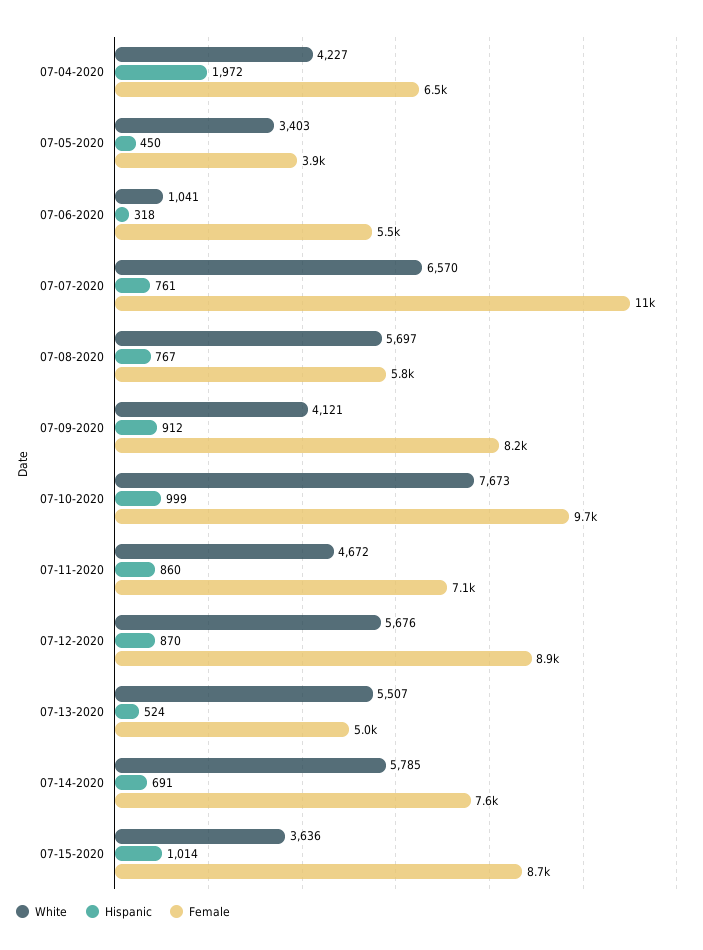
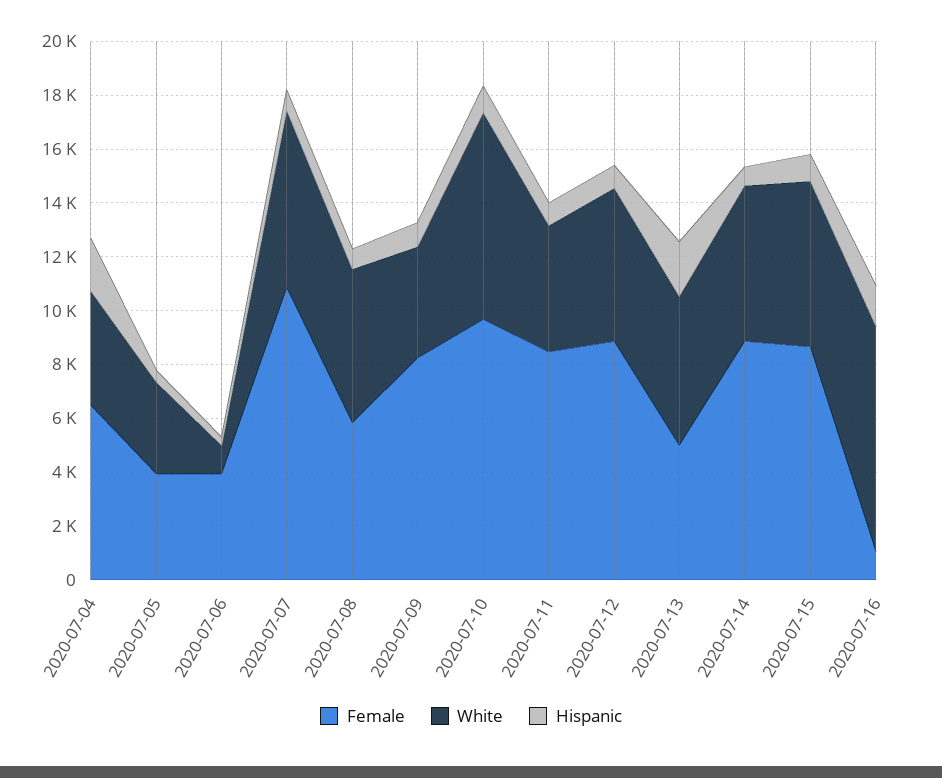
Female, 07-06-2020: 5500 -> 4000
Female, 07-11-2020: 7100 -> 8500
Hispanic, 07-13-2020: 524 -> 2000
Female, 07-14-2020: 7600 -> 9000
White, 07-15-2020: 3636 -> 6000
Female, 2020-07-16: none -> 1000
White, 2020-07-16: none -> 8500
Hispanic, 2020-07-16: none -> 1500

